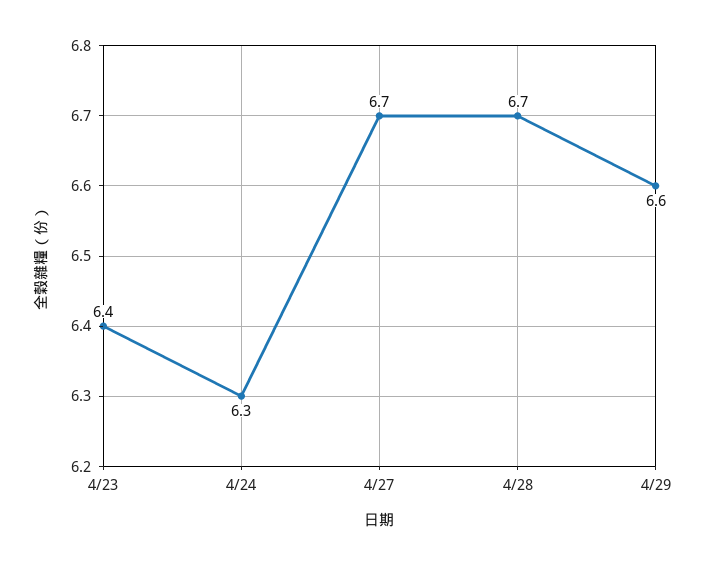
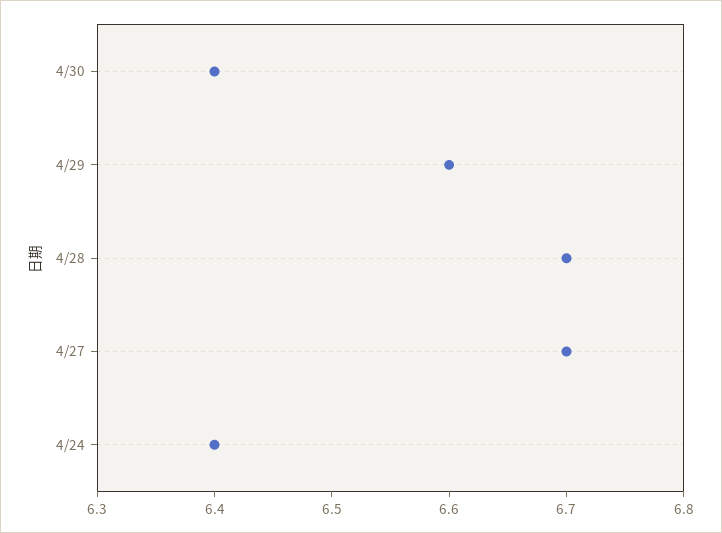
4/23: 6.4 -> none
4/24: 6.3 -> 6.4
4/30: none -> 6.4

